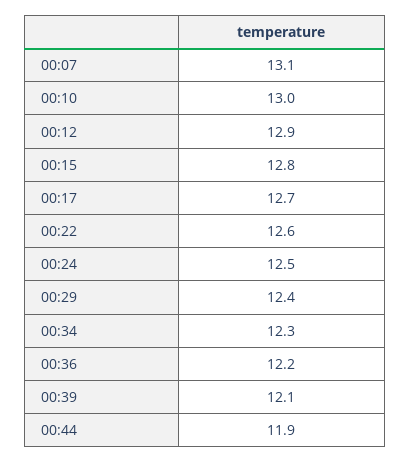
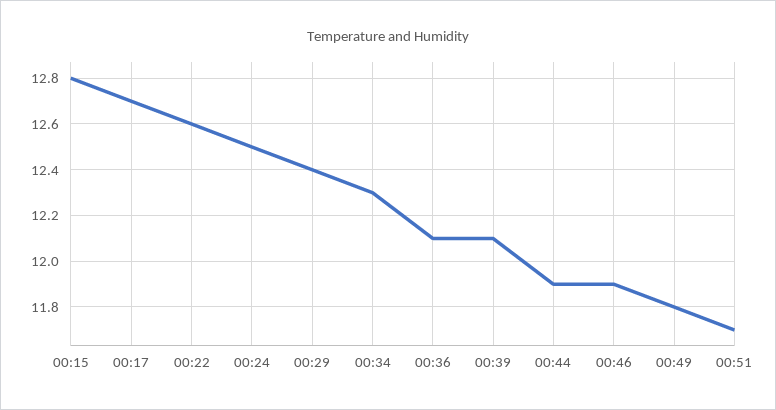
00:07: 13.1 -> none
00:10: 13 -> none
00:12: 12.9 -> none
00:36: 12.2 -> 12.1
00:46: none -> 11.9
00:49: none -> 11.8
00:51: none -> 11.7

